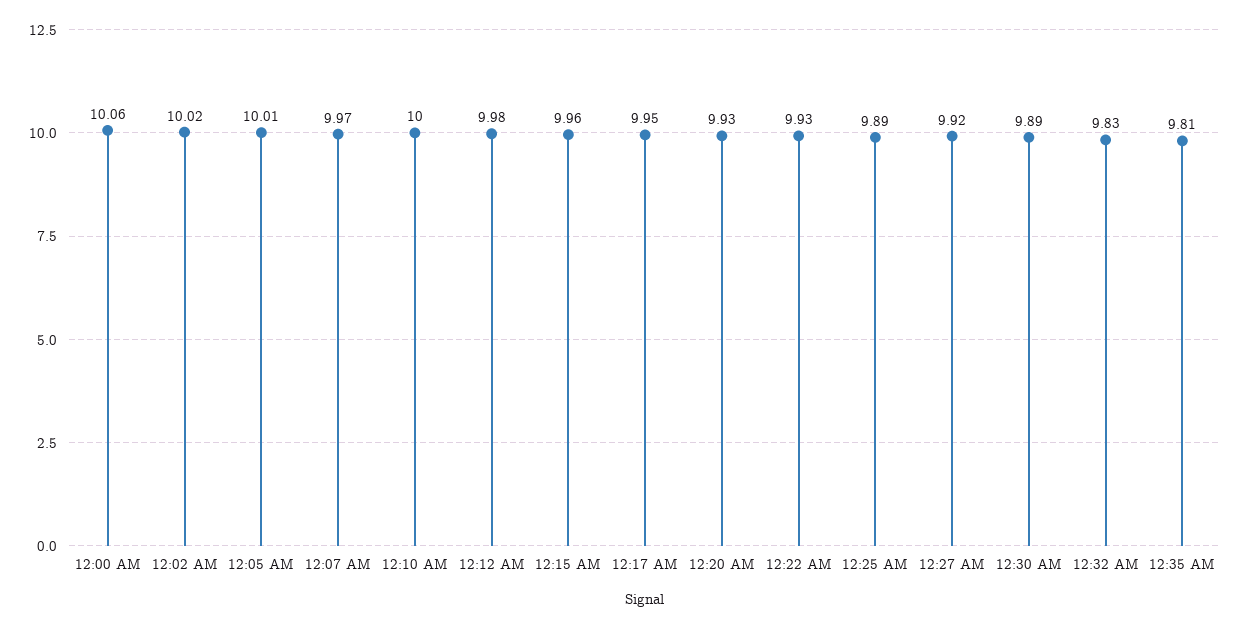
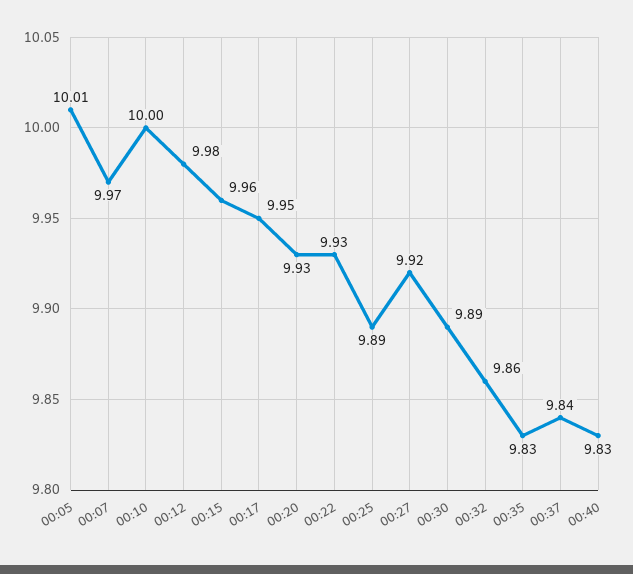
12:00 AM: 10.06 -> none
12:02 AM: 10.02 -> none
12:32 AM: 9.83 -> 9.86
12:35 AM: 9.81 -> 9.83
00:37: none -> 9.84
00:40: none -> 9.83

